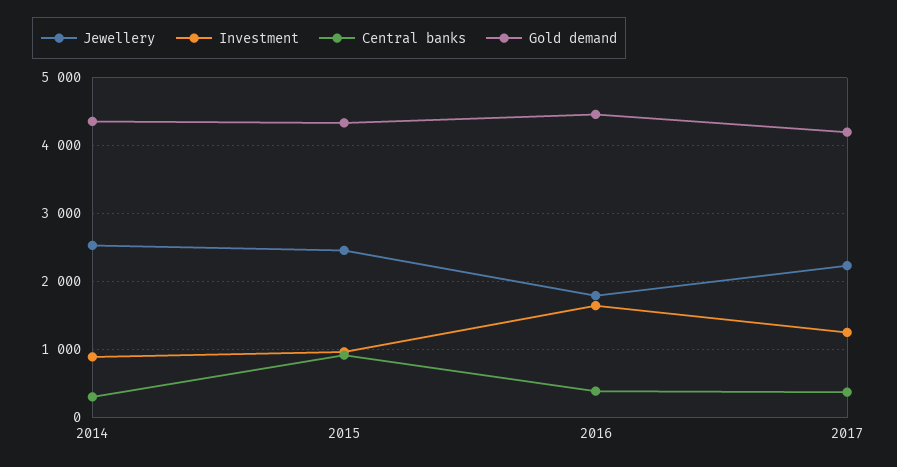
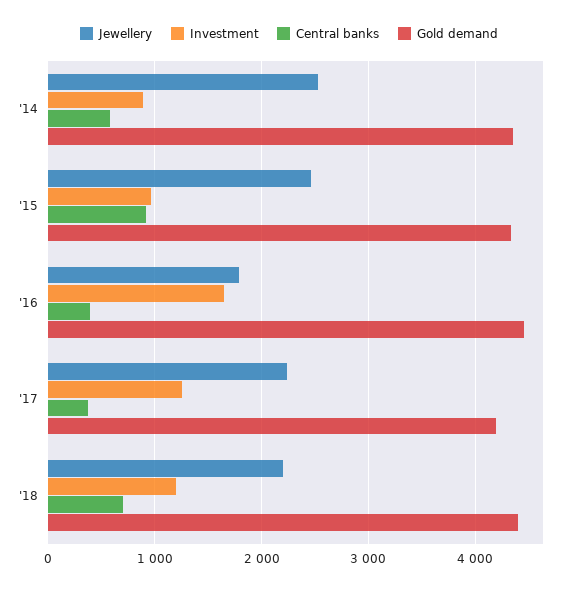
Central banks, 2014: 300 -> 600
Jewellery, '18: none -> 2200
Investment, '18: none -> 1200
Central banks, '18: none -> 700
Gold demand, '18: none -> 4400

